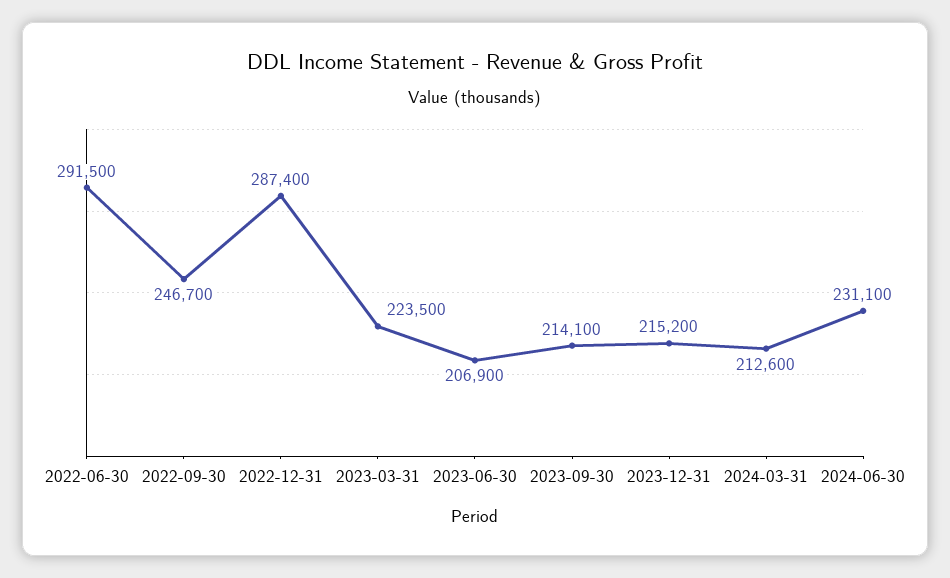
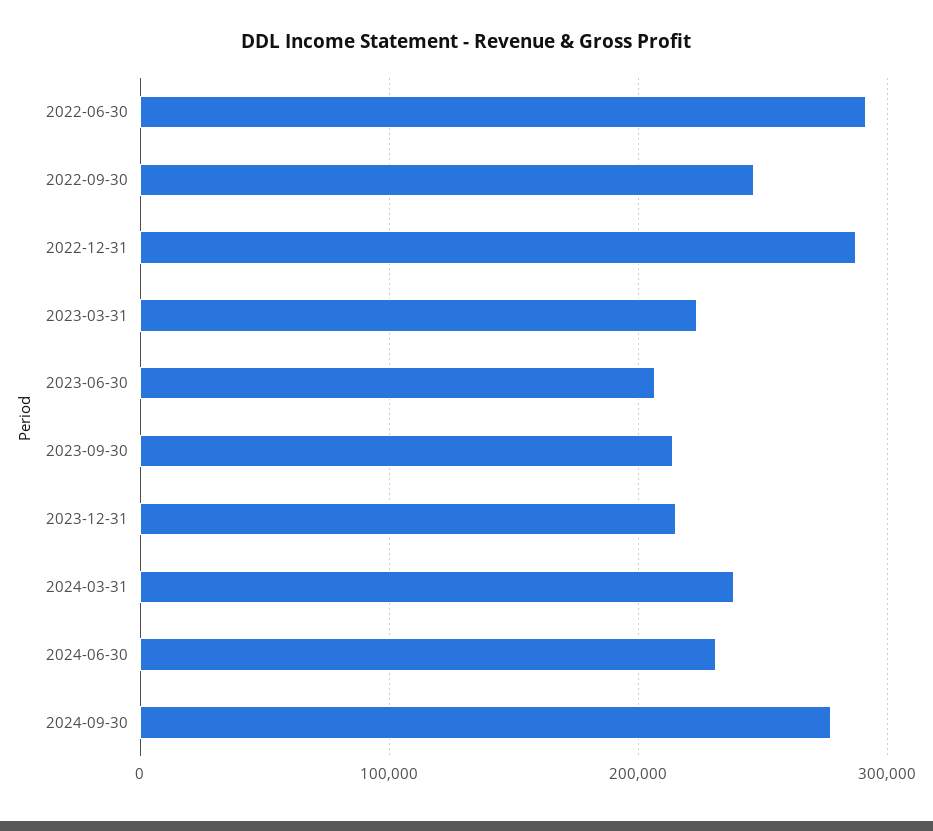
2024-03-31: 212600 -> 240000
2024-09-30: none -> 280000

